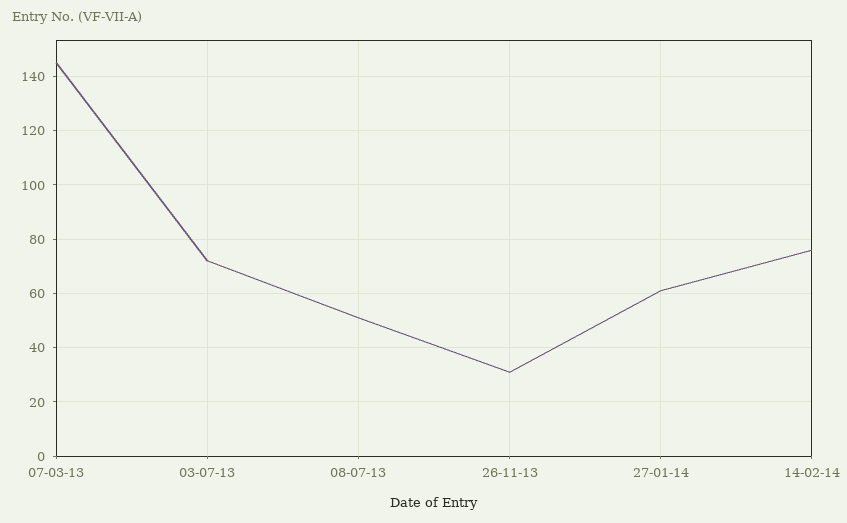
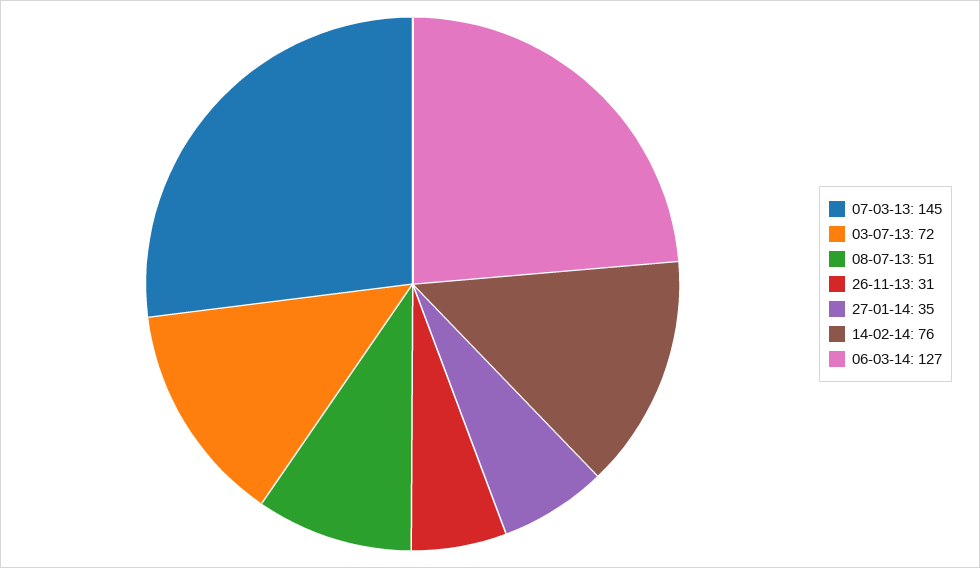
27-01-14: 60 -> 35
06-03-14: none -> 127

